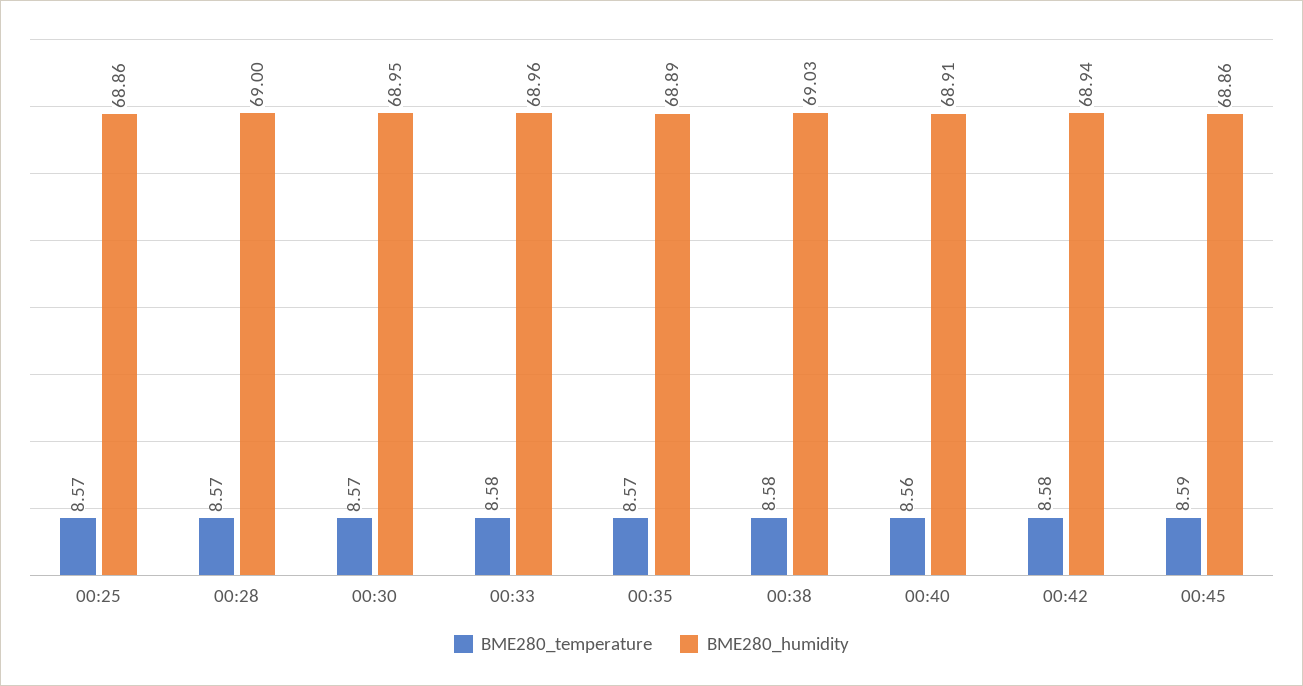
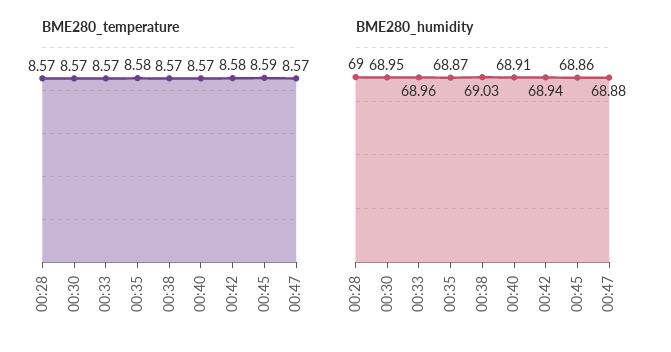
BME280_temperature, 00:25: 8.57 -> none
BME280_humidity, 00:25: 68.86 -> none
BME280_temperature, 00:33: 8.58 -> 8.57
BME280_temperature, 00:35: 8.57 -> 8.58
BME280_humidity, 00:35: 68.89 -> 68.87
BME280_temperature, 00:38: 8.58 -> 8.57
BME280_temperature, 00:40: 8.56 -> 8.57
BME280_temperature, 00:47: none -> 8.57
BME280_humidity, 00:47: none -> 68.88

